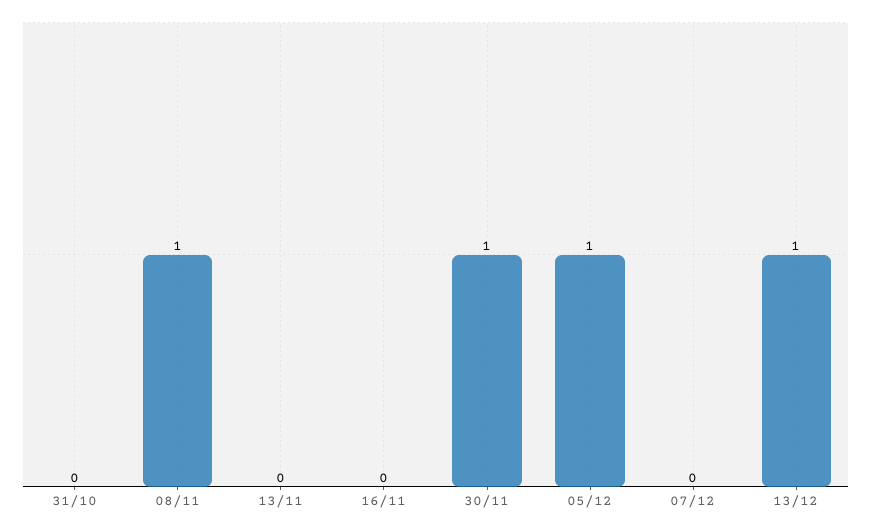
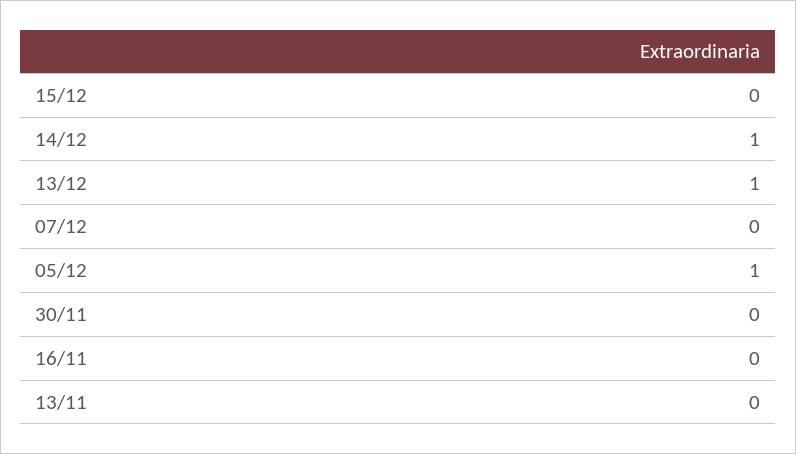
31/10: 0 -> none
08/11: 1 -> none
30/11: 1 -> 0
15/12: none -> 0
14/12: none -> 1

